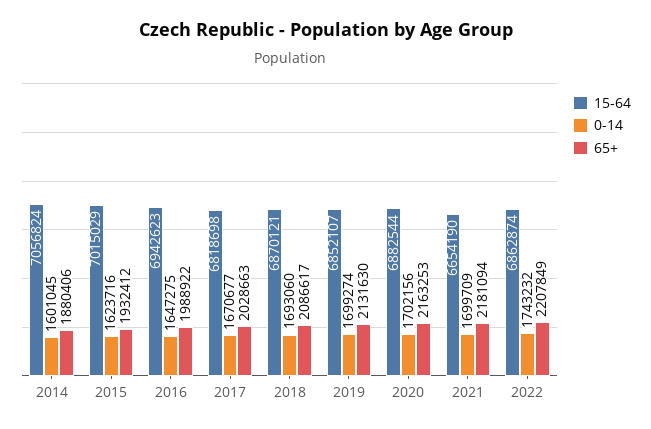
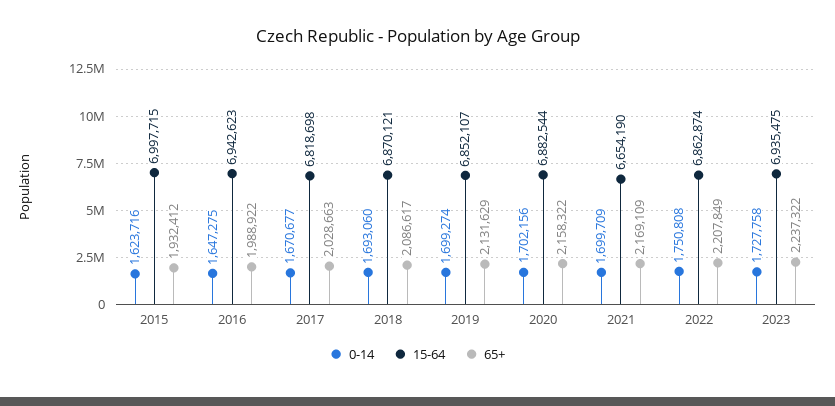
15-64, 2014: 7056824 -> none
0-14, 2014: 1601045 -> none
65+, 2014: 1880406 -> none
15-64, 2015: 7015029 -> 6997715
65+, 2019: 2131630 -> 2131629
65+, 2020: 2163253 -> 2158322
65+, 2021: 2181094 -> 2169109
0-14, 2022: 1743232 -> 1750808
0-14, 2023: none -> 1727758
15-64, 2023: none -> 6935475
65+, 2023: none -> 2237322

